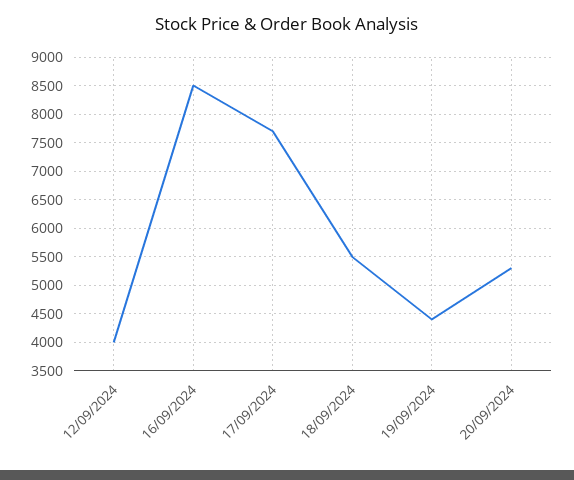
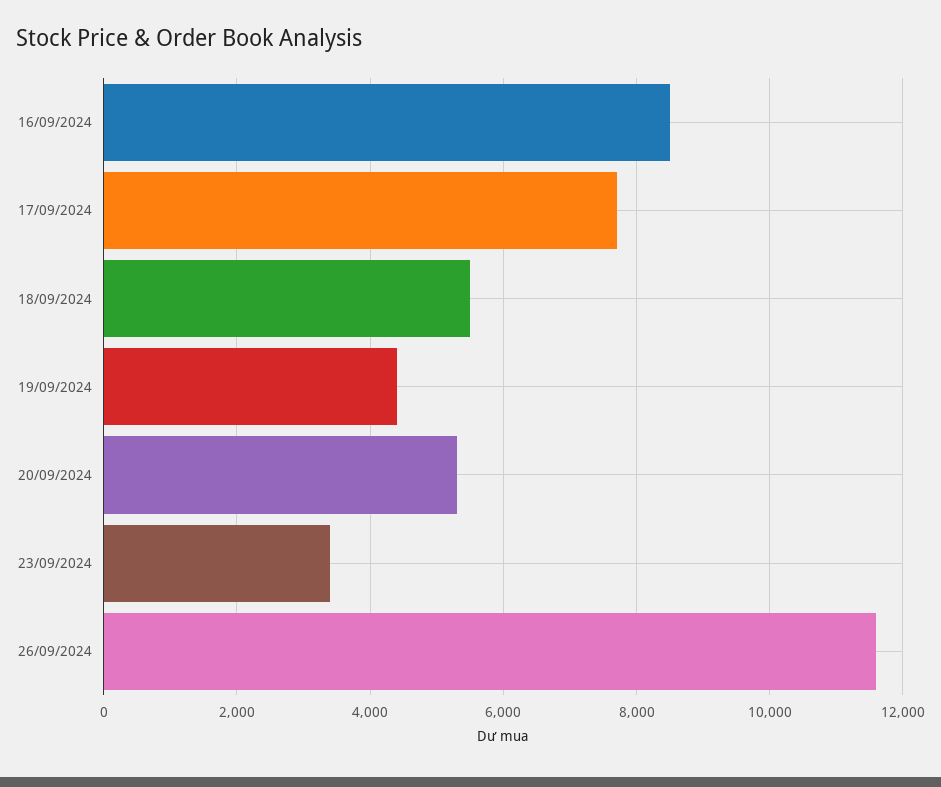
12/09/2024: 4000 -> none
23/09/2024: none -> 3400
26/09/2024: none -> 11600

